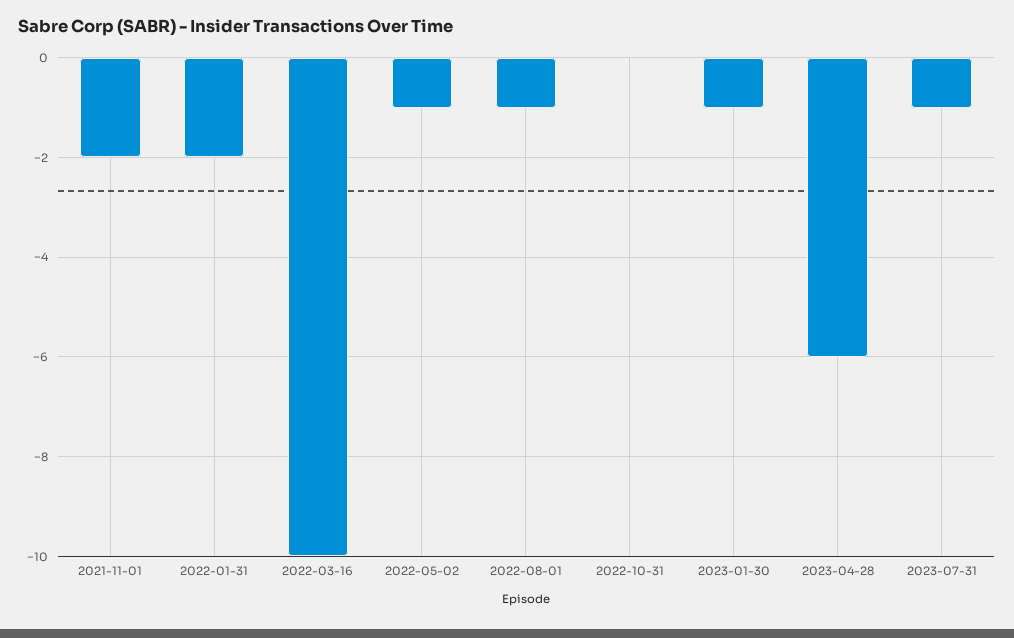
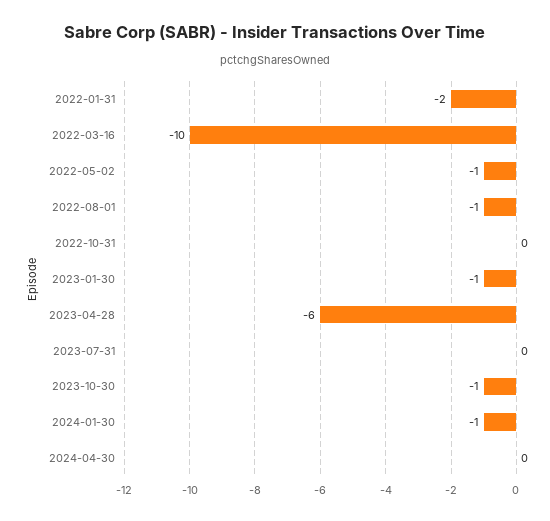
2021-11-01: -2 -> none
2023-07-31: -1 -> 0
2023-10-30: none -> -1
2024-01-30: none -> -1
2024-04-30: none -> 0

